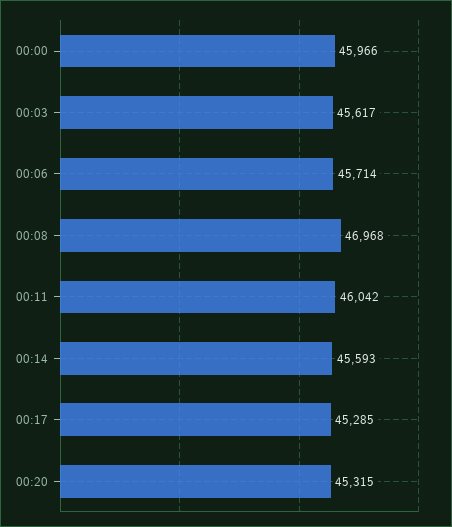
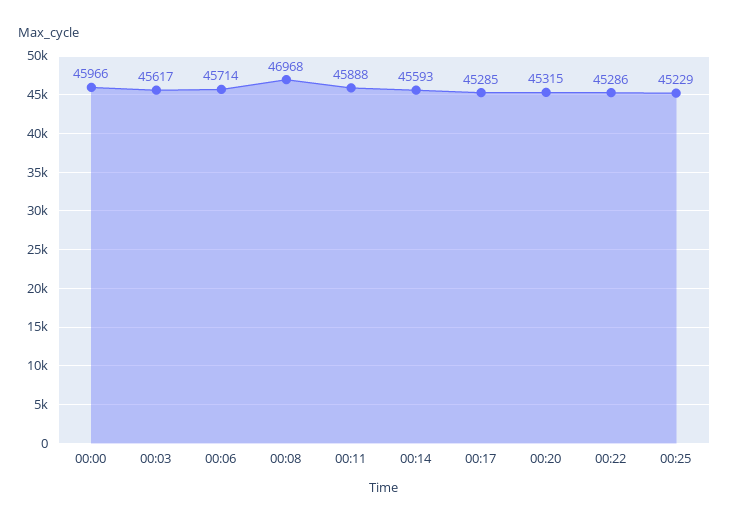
00:11: 46042 -> 45888
00:22: none -> 45286
00:25: none -> 45229

